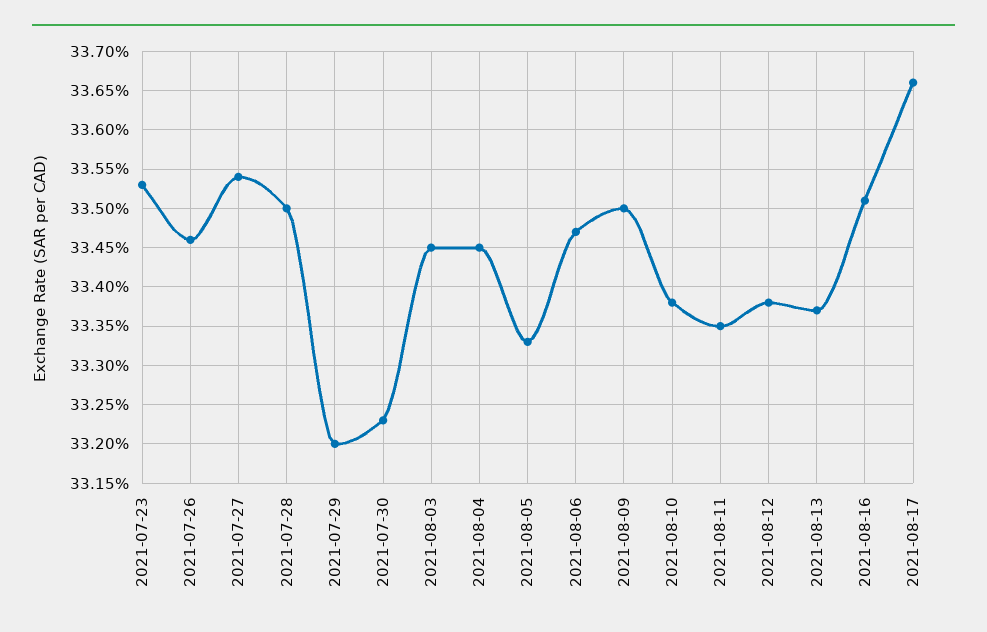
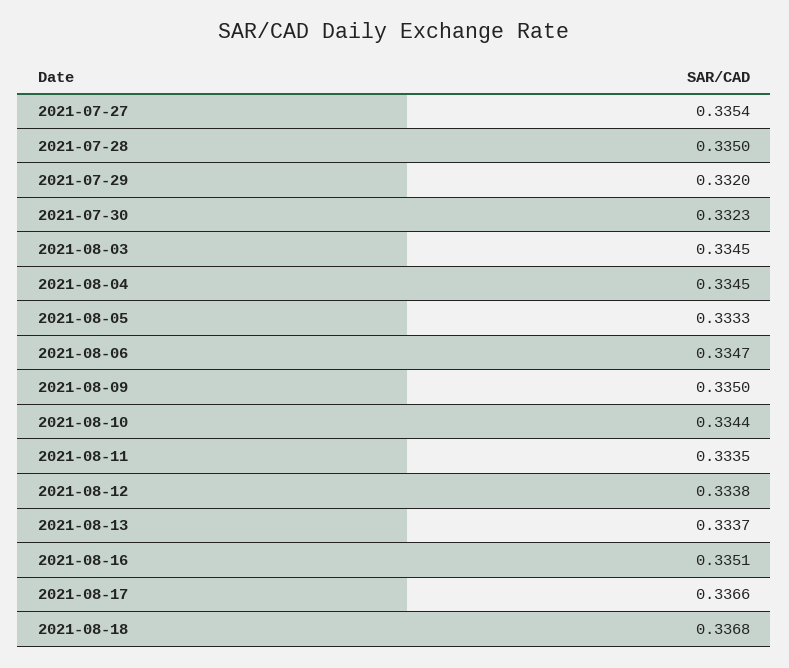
2021-07-23: 0.3353 -> none
2021-07-26: 0.3346 -> none
2021-08-10: 0.3338 -> 0.3344
2021-08-18: none -> 0.3368

